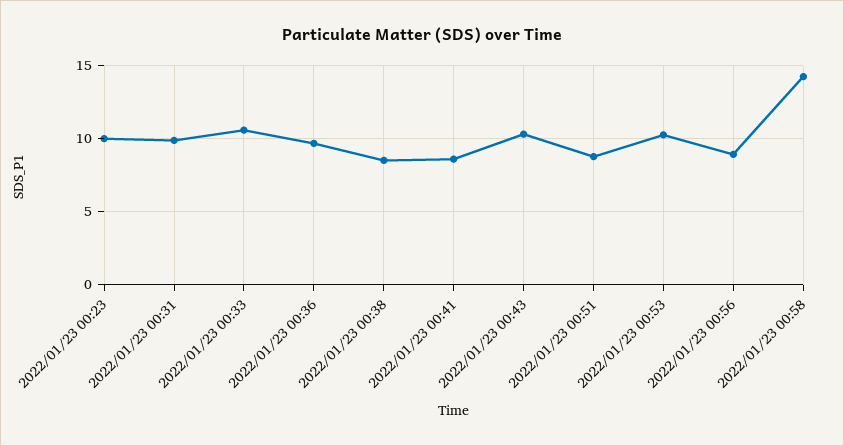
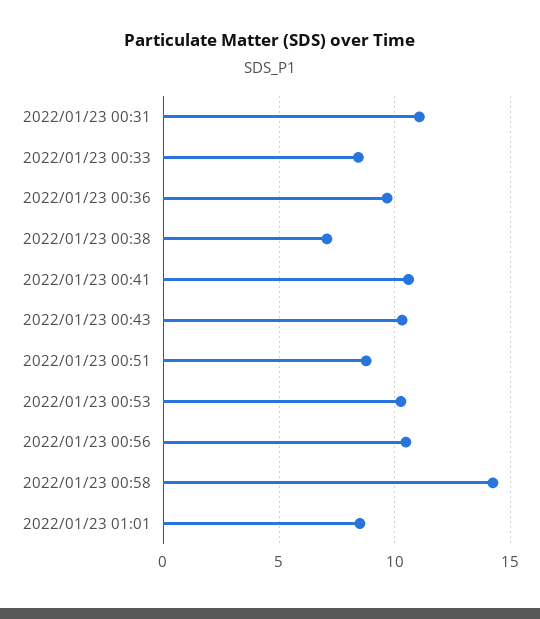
2022/01/23 00:23: 10 -> none
2022/01/23 00:31: 10 -> 11
2022/01/23 00:33: 10.5 -> 8.5
2022/01/23 00:38: 8.5 -> 7
2022/01/23 00:41: 8.5 -> 10.5
2022/01/23 00:56: 9 -> 10.5
2022/01/23 01:01: none -> 8.5

